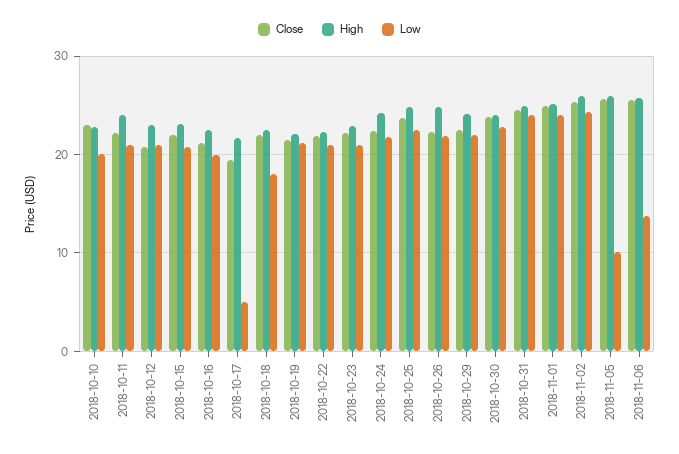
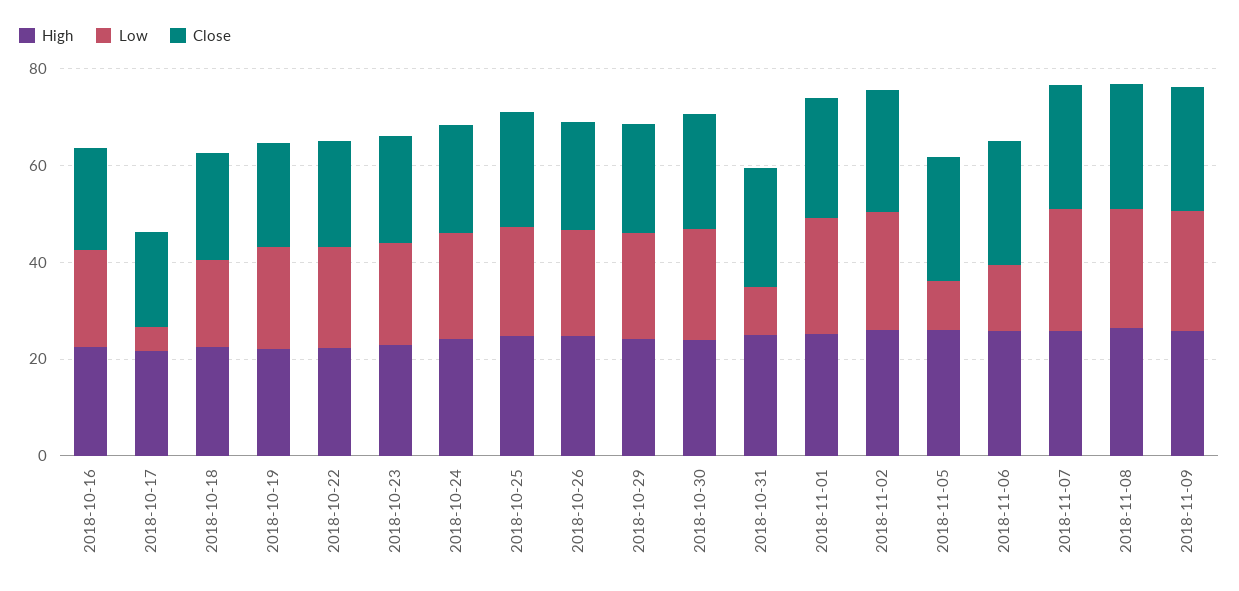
Close, 2018-10-10: 23 -> none
High, 2018-10-10: 23 -> none
Low, 2018-10-10: 20 -> none
Close, 2018-10-11: 22 -> none
High, 2018-10-11: 24 -> none
Low, 2018-10-11: 21 -> none
Close, 2018-10-12: 21 -> none
High, 2018-10-12: 23 -> none
Low, 2018-10-12: 21 -> none
Close, 2018-10-15: 22 -> none
High, 2018-10-15: 23 -> none
Low, 2018-10-15: 21 -> none
Low, 2018-10-31: 24 -> 10
High, 2018-11-07: none -> 25
Low, 2018-11-07: none -> 25
Close, 2018-11-07: none -> 25
High, 2018-11-08: none -> 25
Low, 2018-11-08: none -> 25
Close, 2018-11-08: none -> 25
High, 2018-11-09: none -> 25
Low, 2018-11-09: none -> 25
Close, 2018-11-09: none -> 25

